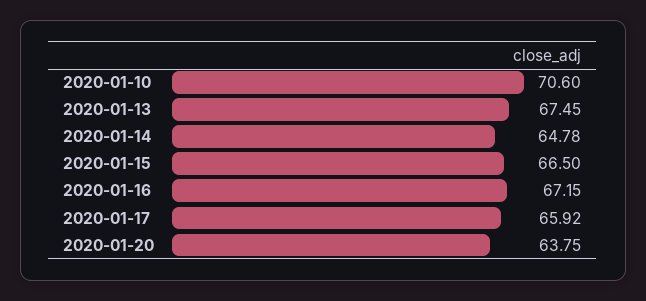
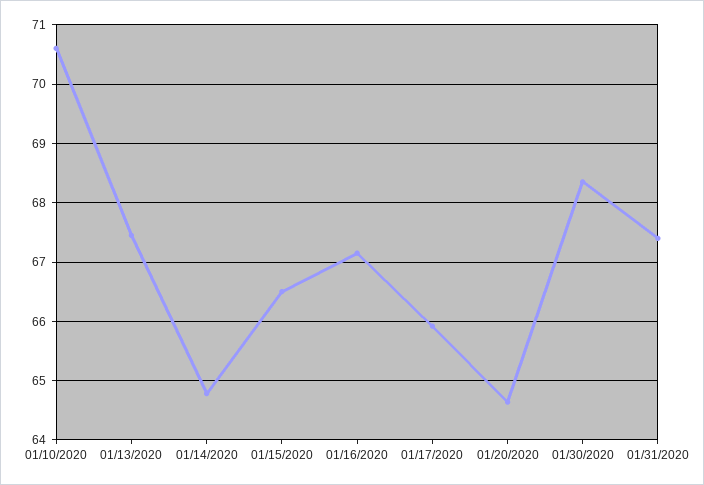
2020-01-20: 63.75 -> 64.6
01/30/2020: none -> 68.4
01/31/2020: none -> 67.4

